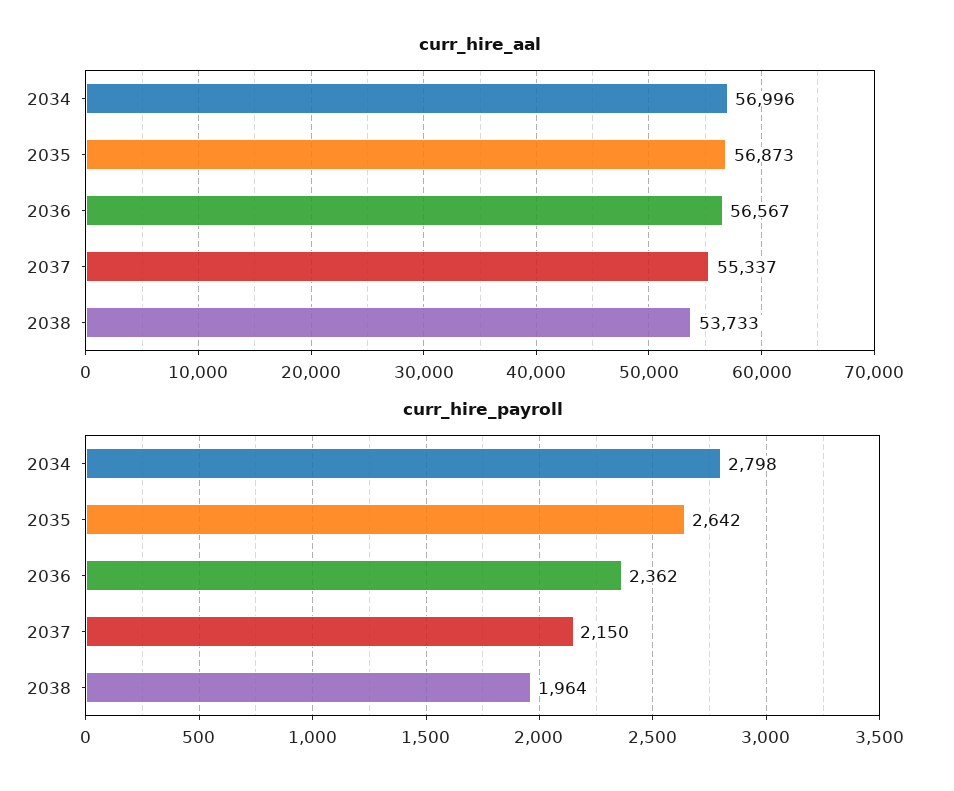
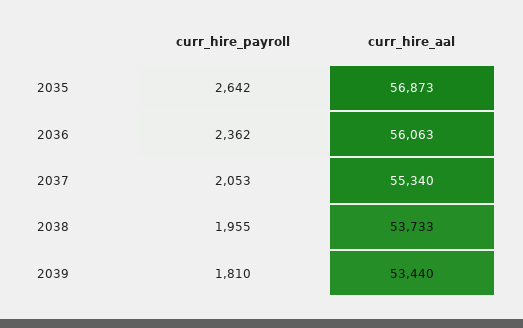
curr_hire_aal, 2034: 56996 -> none
curr_hire_aal, 2036: 56567 -> 56063
curr_hire_aal, 2037: 55337 -> 55340
curr_hire_payroll, 2034: 2798 -> none
curr_hire_payroll, 2037: 2150 -> 2053
curr_hire_payroll, 2038: 1964 -> 1955
curr_hire_payroll, 2039: none -> 1810
curr_hire_aal, 2039: none -> 53440

